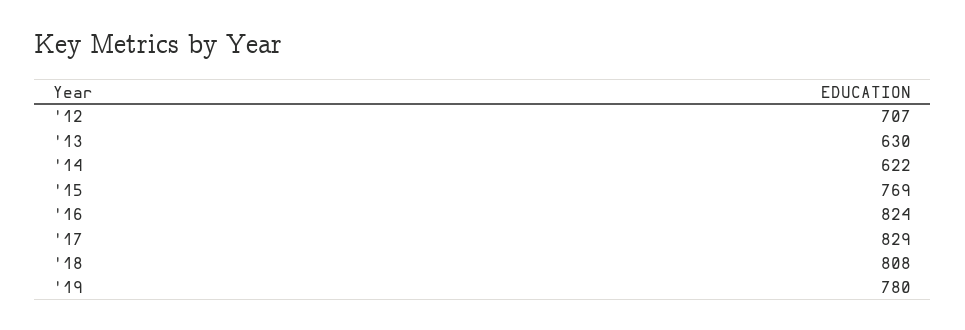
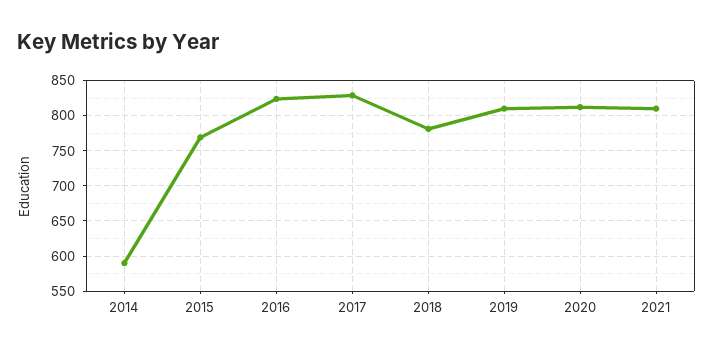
'12: 707 -> none
'13: 630 -> none
'14: 622 -> 590
'18: 808 -> 780
'19: 780 -> 810
2020: none -> 810
2021: none -> 810

